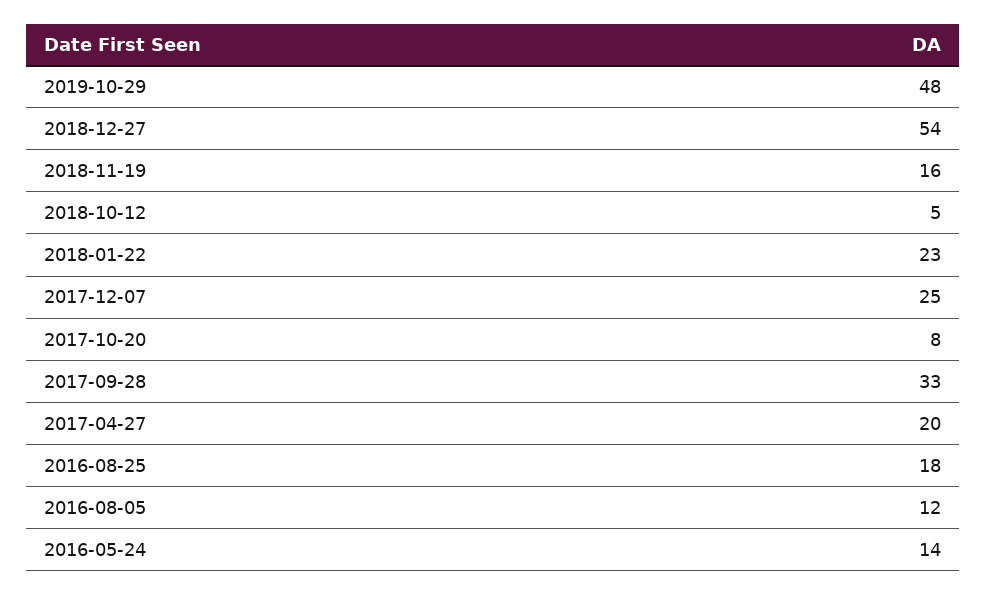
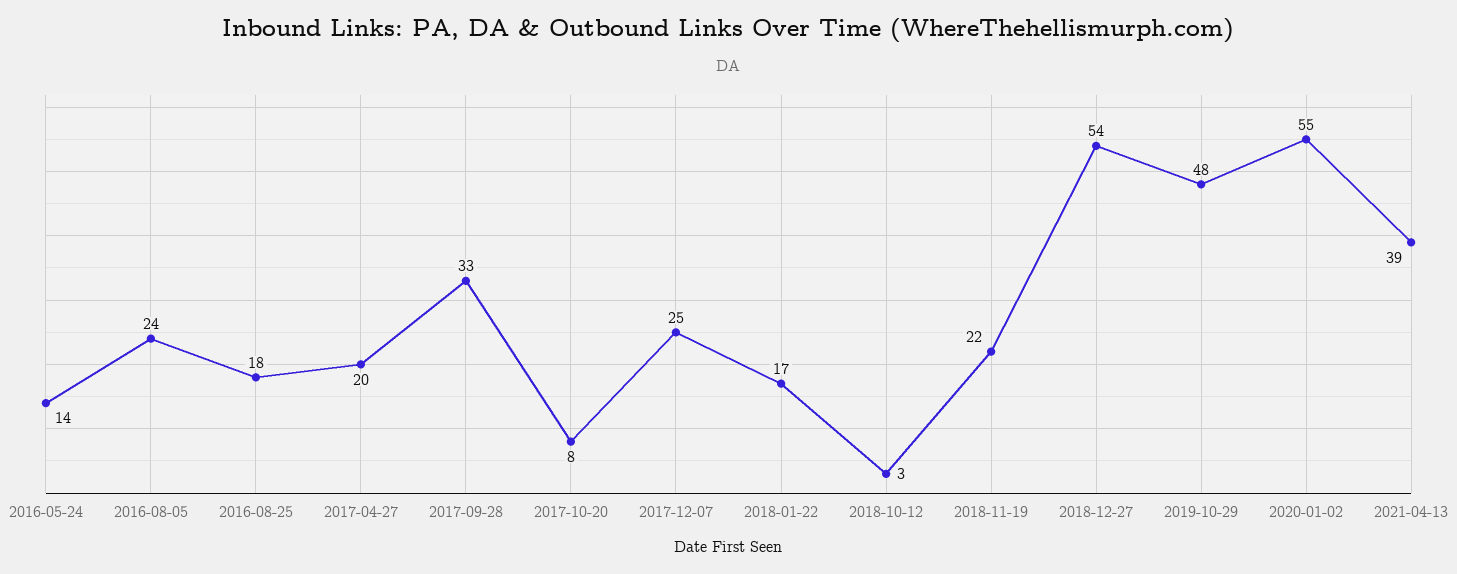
2018-11-19: 16 -> 22
2018-10-12: 5 -> 3
2018-01-22: 23 -> 17
2016-08-05: 12 -> 24
2020-01-02: none -> 55
2021-04-13: none -> 39

